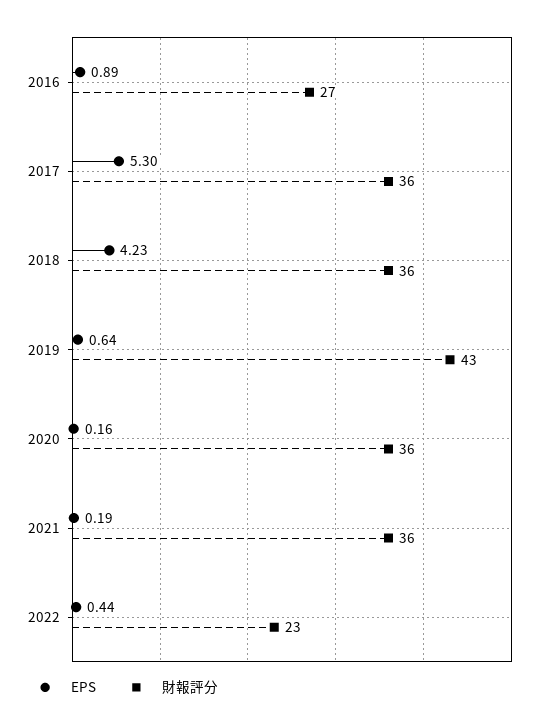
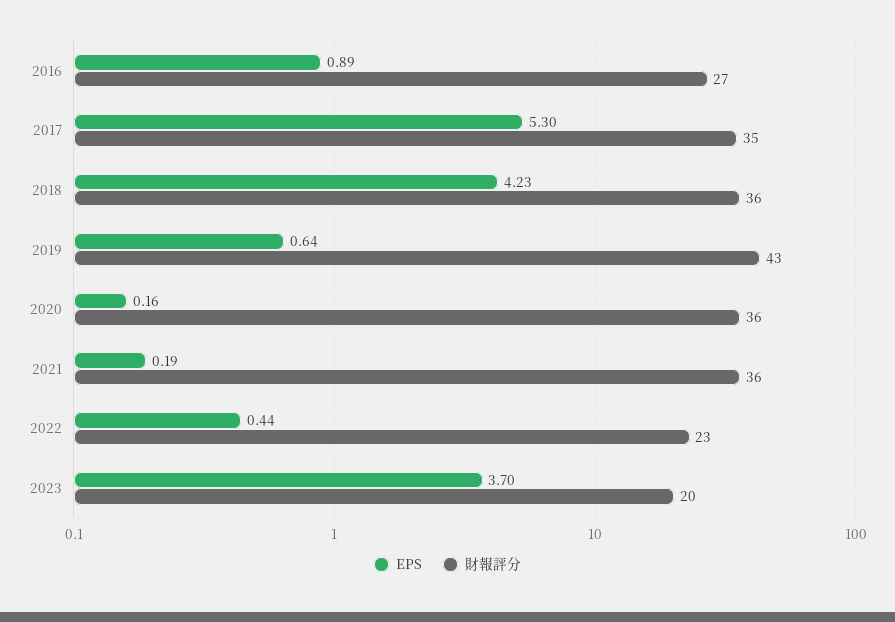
財報評分, 2017: 36 -> 35
EPS, 2023: none -> 3.7
財報評分, 2023: none -> 20

